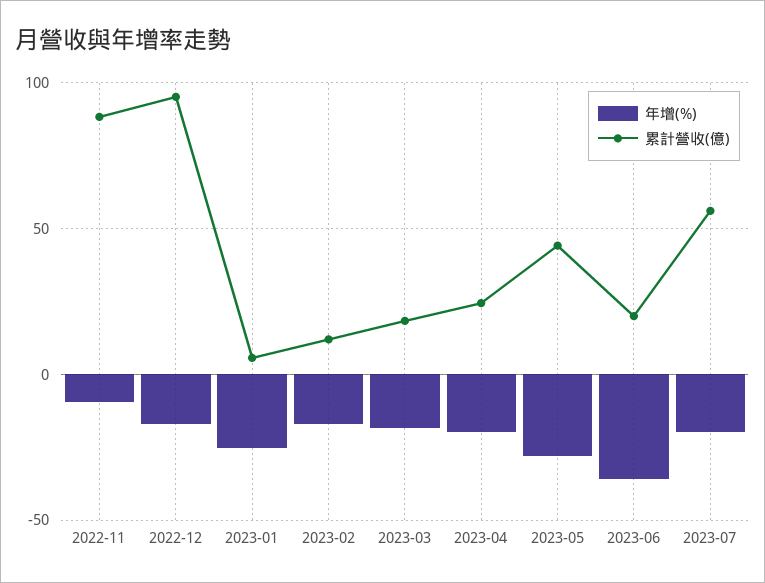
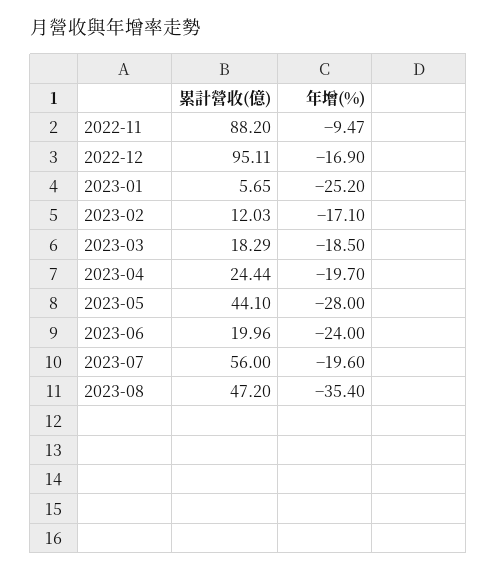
年增(%), 2023-06: -35 -> -24
累計營收(億), 2023-08: none -> 47.2
年增(%), 2023-08: none -> -35.4

